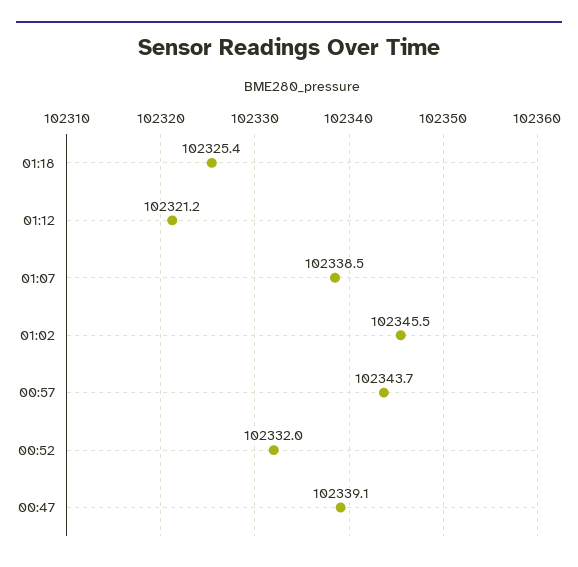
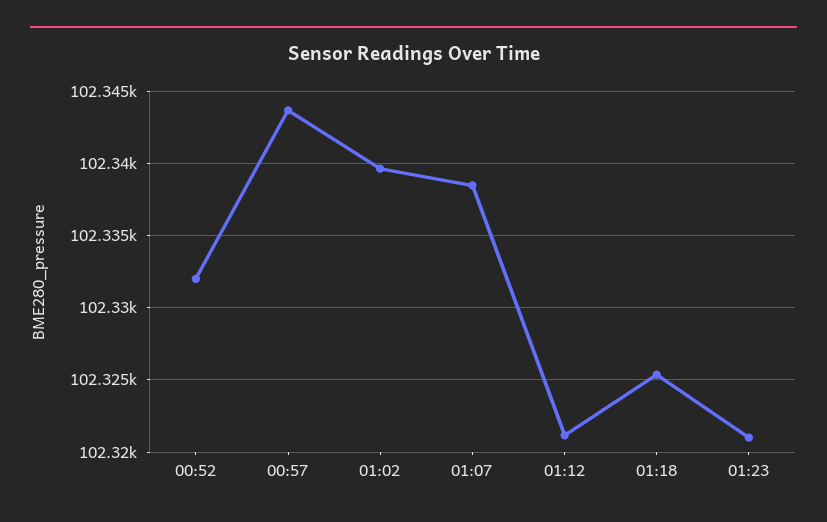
01:02: 102345.5 -> 102339.5
00:47: 102339.1 -> none
01:23: none -> 102321

